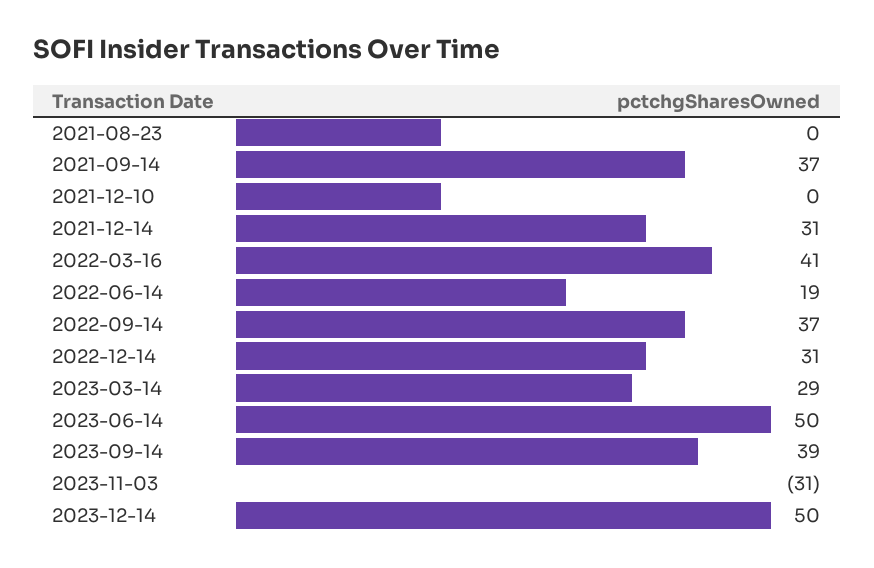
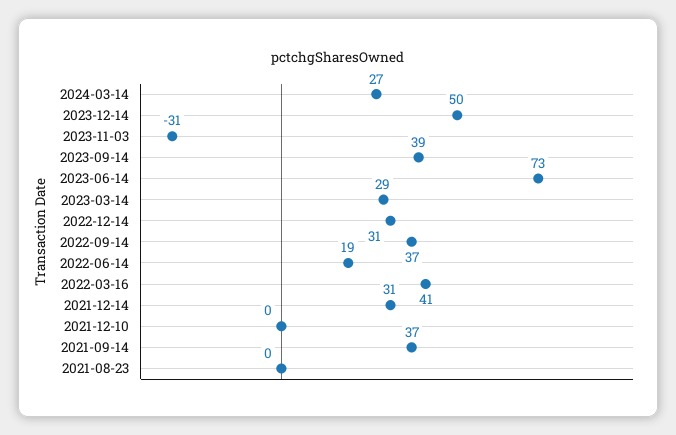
2023-06-14: 50 -> 73
2024-03-14: none -> 27

